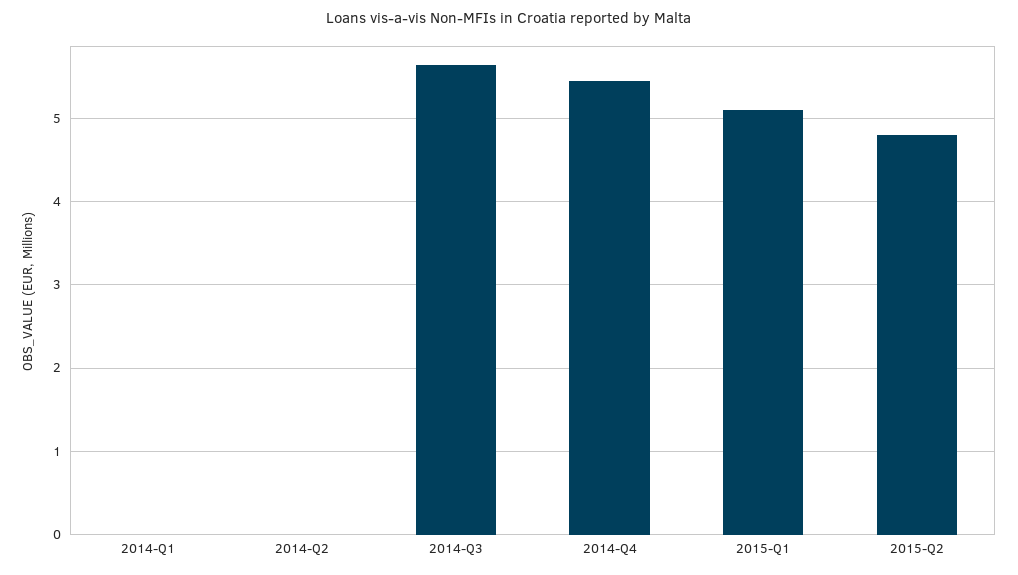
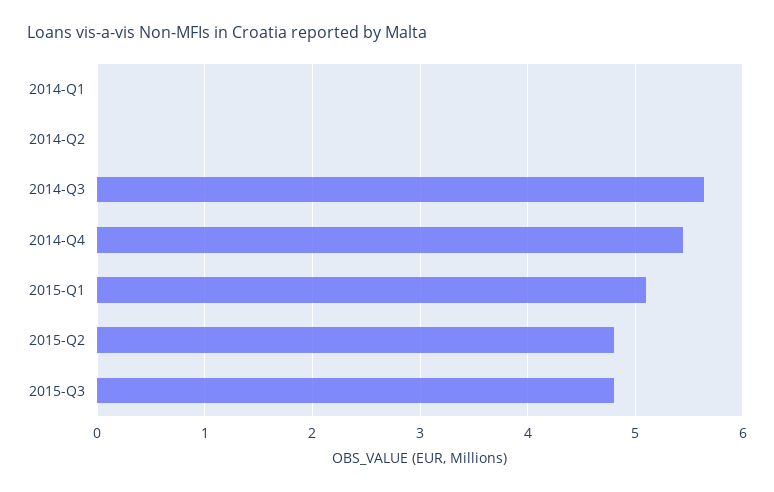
2015-Q3: none -> 4.8

